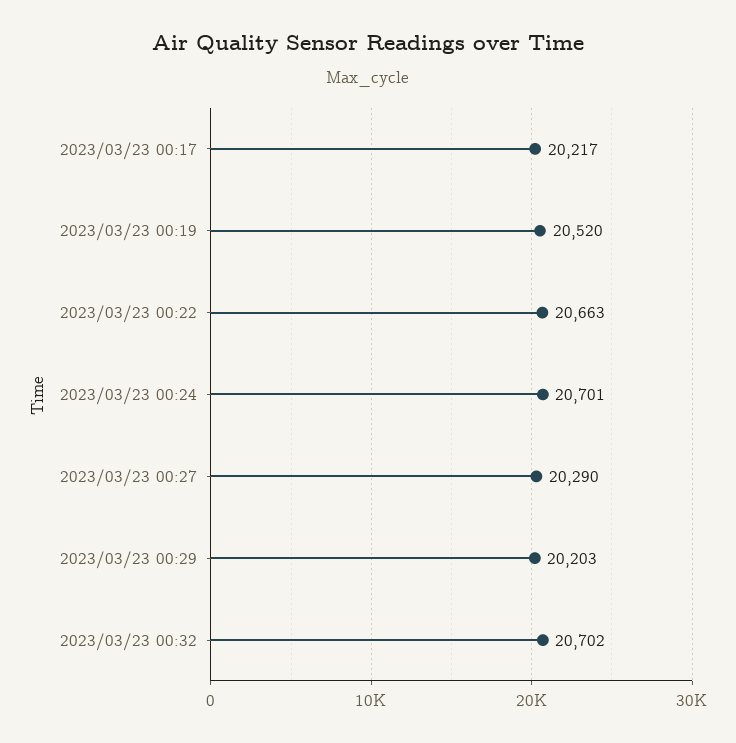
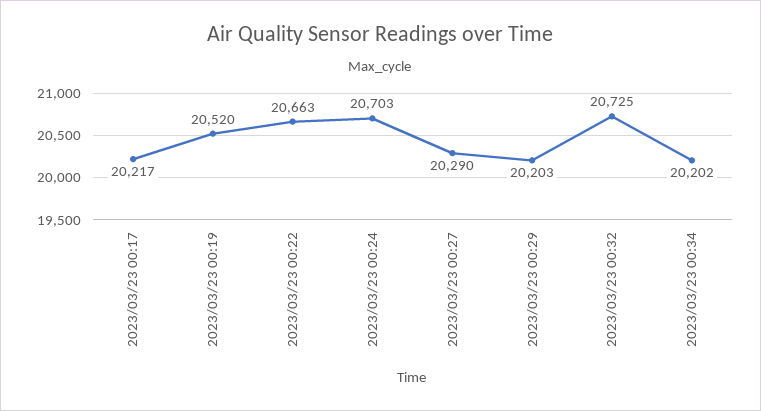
2023/03/23 00:24: 20701 -> 20703
2023/03/23 00:32: 20702 -> 20725
2023/03/23 00:34: none -> 20202

